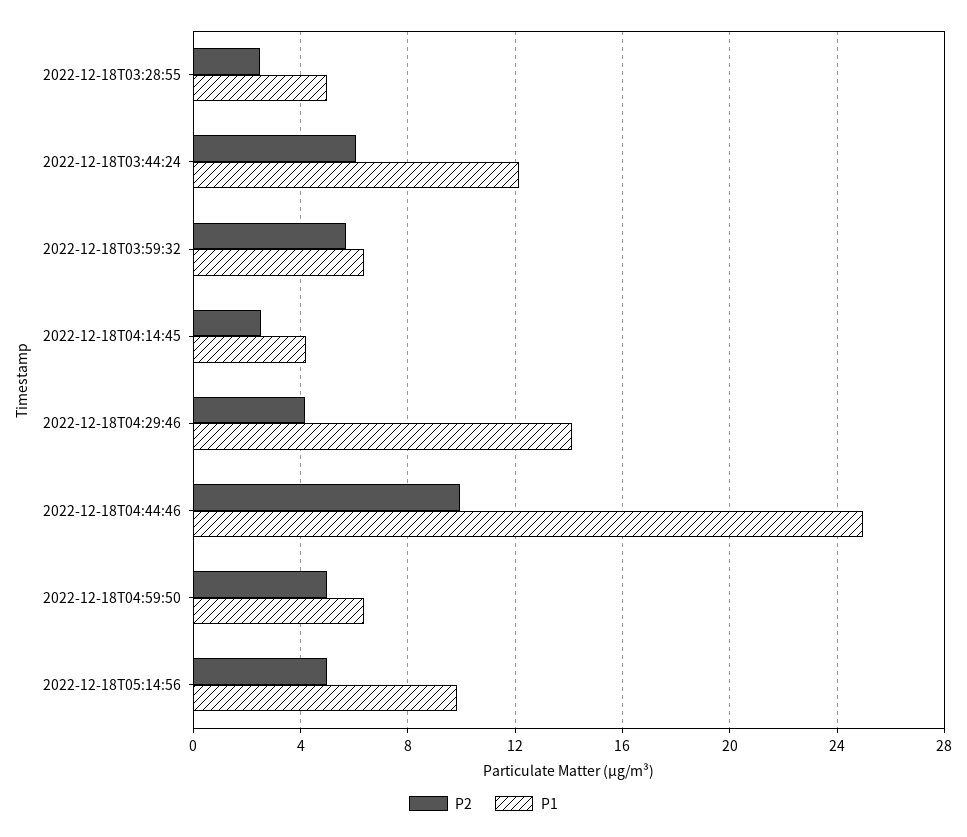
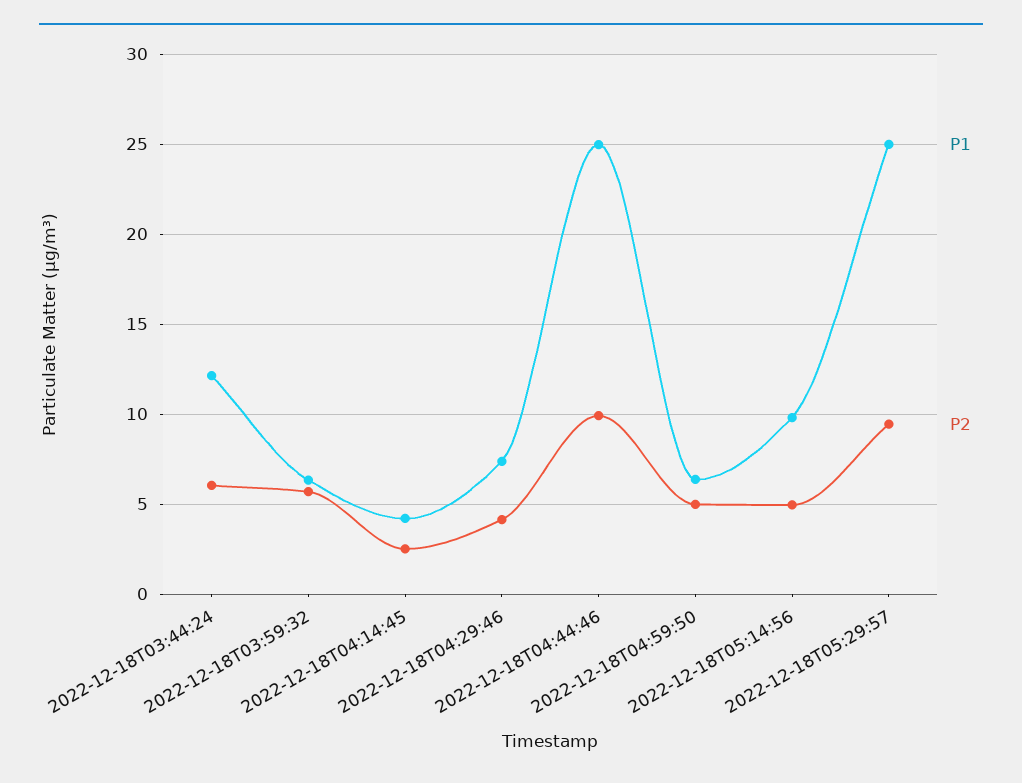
P2, 2022-12-18T03:28:55: 2.5 -> none
P1, 2022-12-18T03:28:55: 5 -> none
P1, 2022-12-18T04:29:46: 14 -> 7.5
P1, 2022-12-18T05:29:57: none -> 25
P2, 2022-12-18T05:29:57: none -> 9.5

